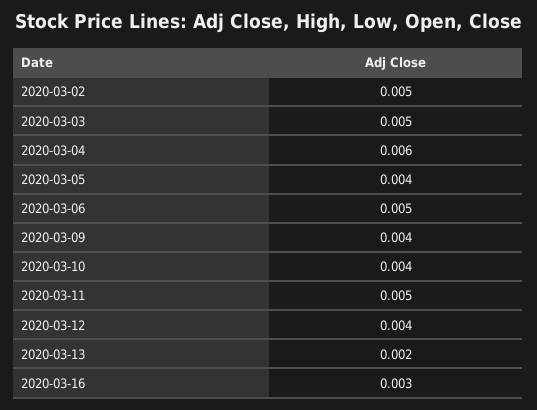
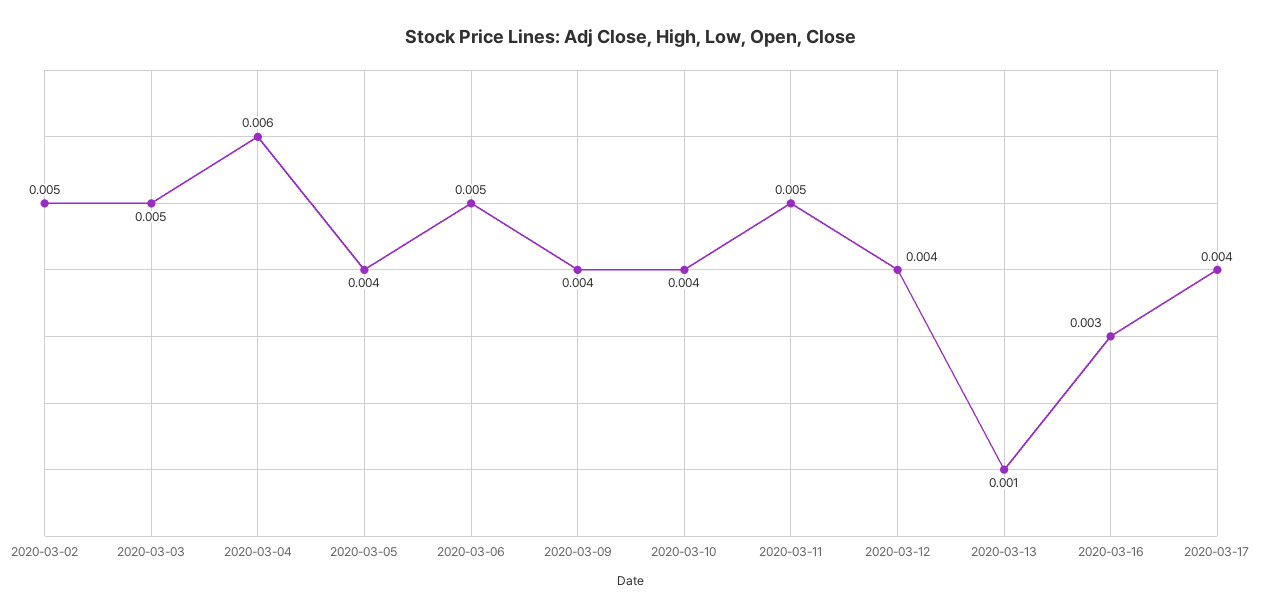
2020-03-13: 0.002 -> 0.001
2020-03-17: none -> 0.004

